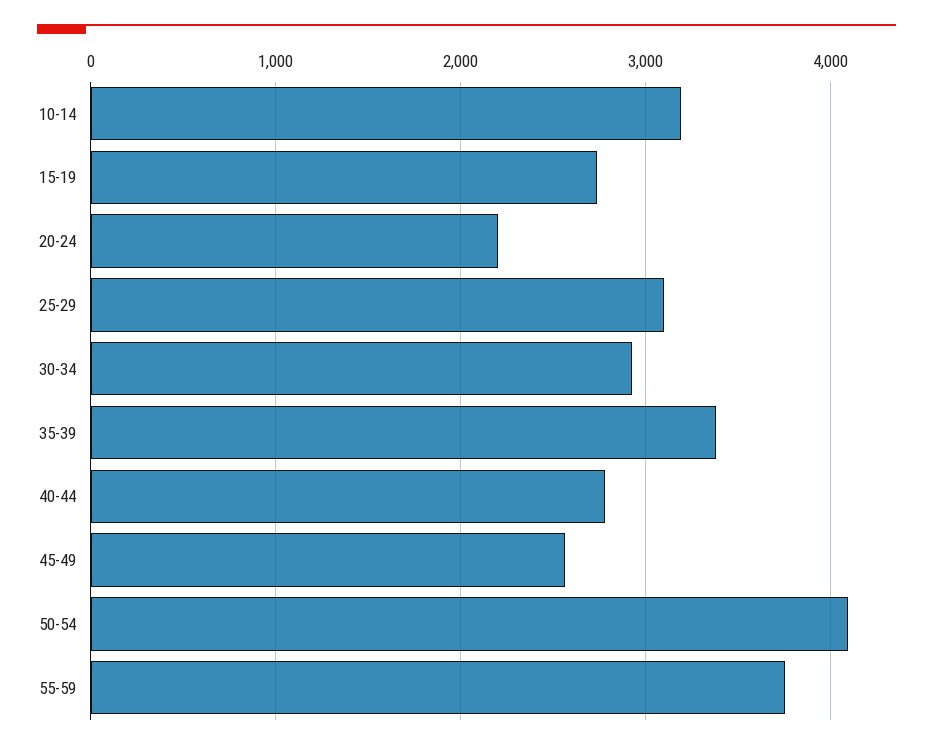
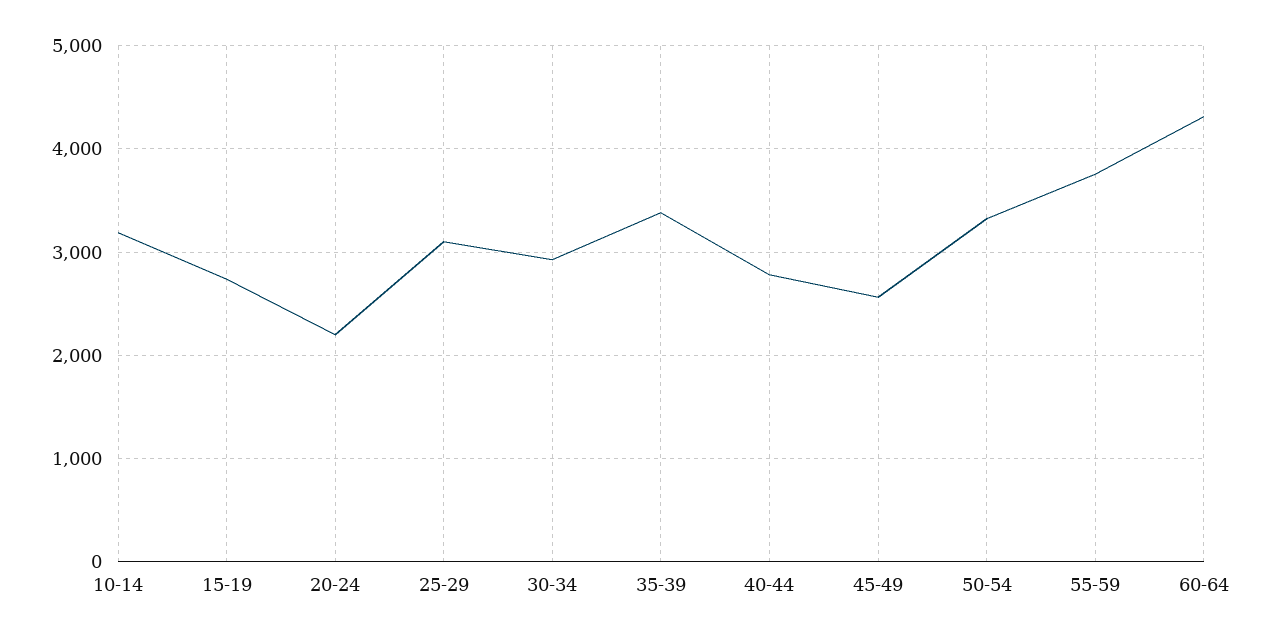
50-54: 4100 -> 3300
60-64: none -> 4300

